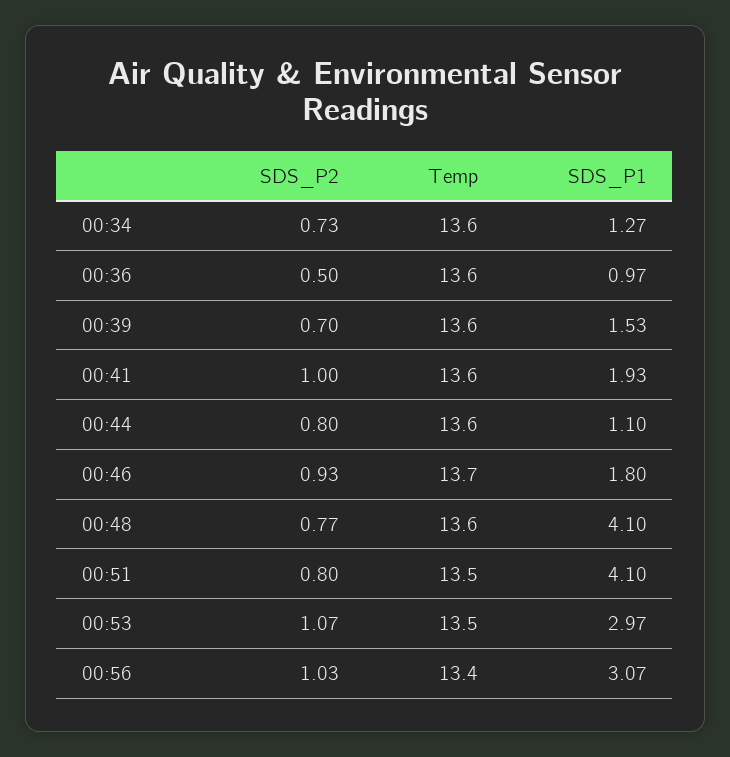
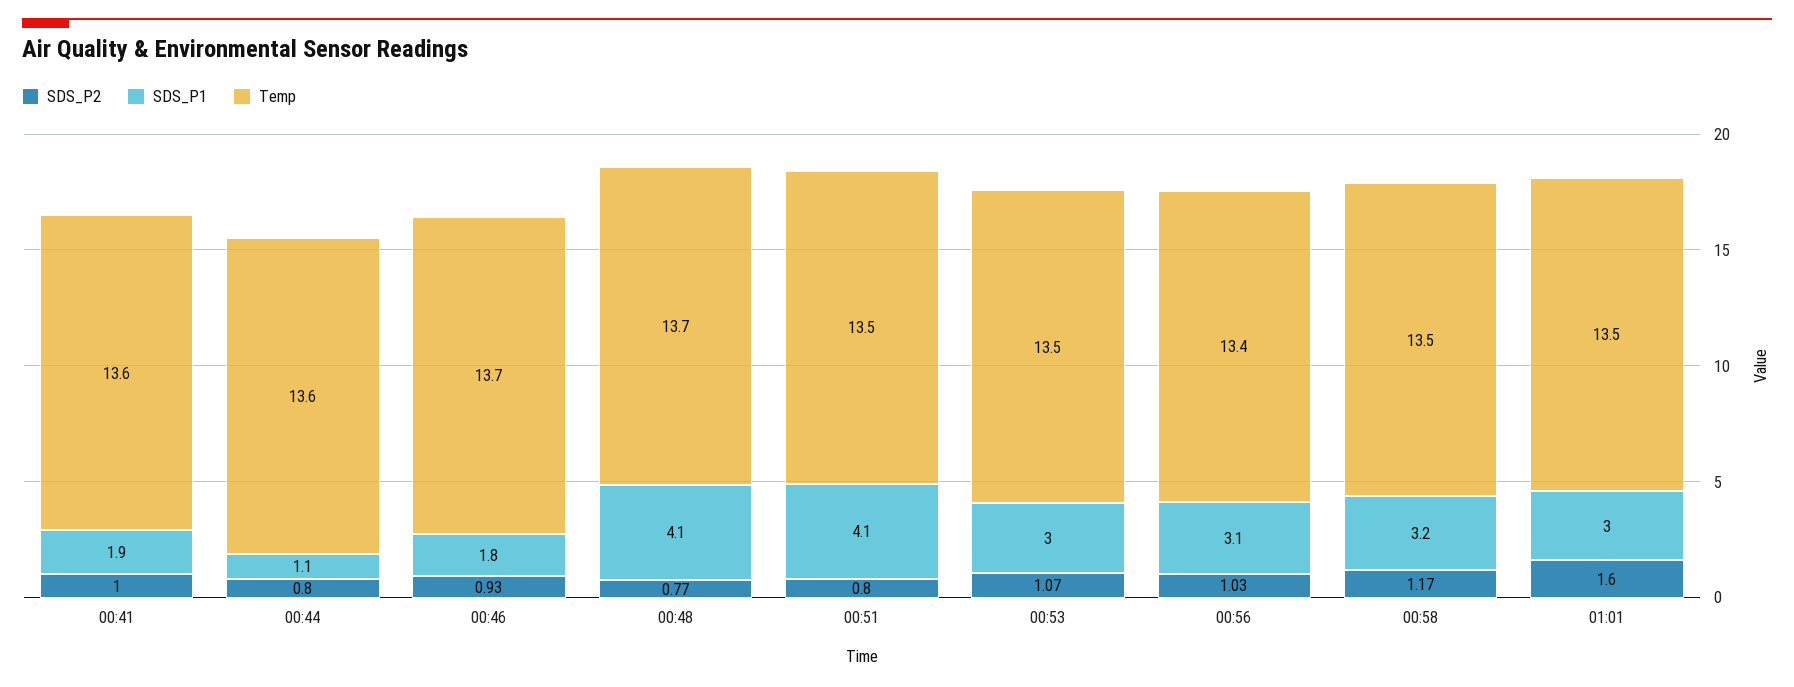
SDS_P2, 00:34: 0.73 -> none
Temp, 00:34: 13.6 -> none
SDS_P1, 00:34: 1.27 -> none
SDS_P2, 00:36: 0.5 -> none
Temp, 00:36: 13.6 -> none
SDS_P1, 00:36: 0.97 -> none
SDS_P2, 00:39: 0.7 -> none
Temp, 00:39: 13.6 -> none
SDS_P1, 00:39: 1.53 -> none
Temp, 00:48: 13.6 -> 13.7
SDS_P2, 00:58: none -> 1.17
SDS_P1, 00:58: none -> 3.2
Temp, 00:58: none -> 13.5
SDS_P2, 01:01: none -> 1.6
SDS_P1, 01:01: none -> 3
Temp, 01:01: none -> 13.5

